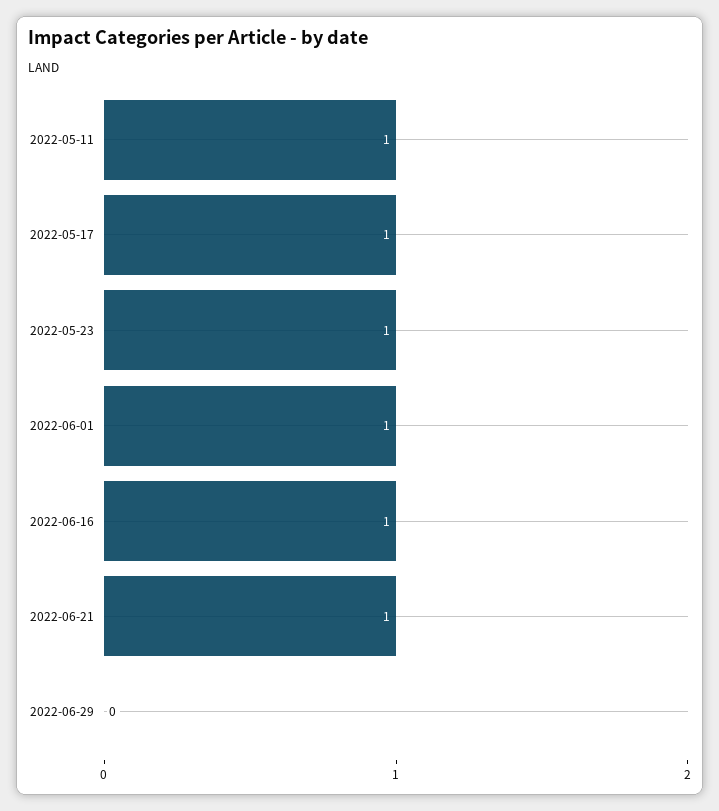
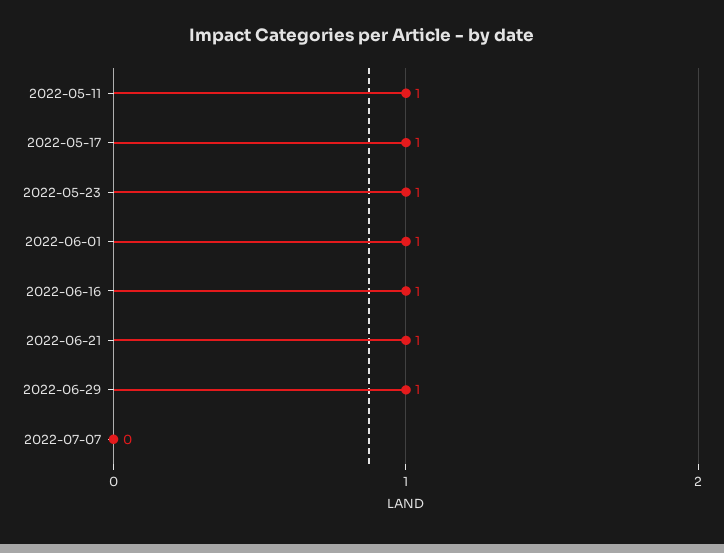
2022-06-29: 0 -> 1
2022-07-07: none -> 0

